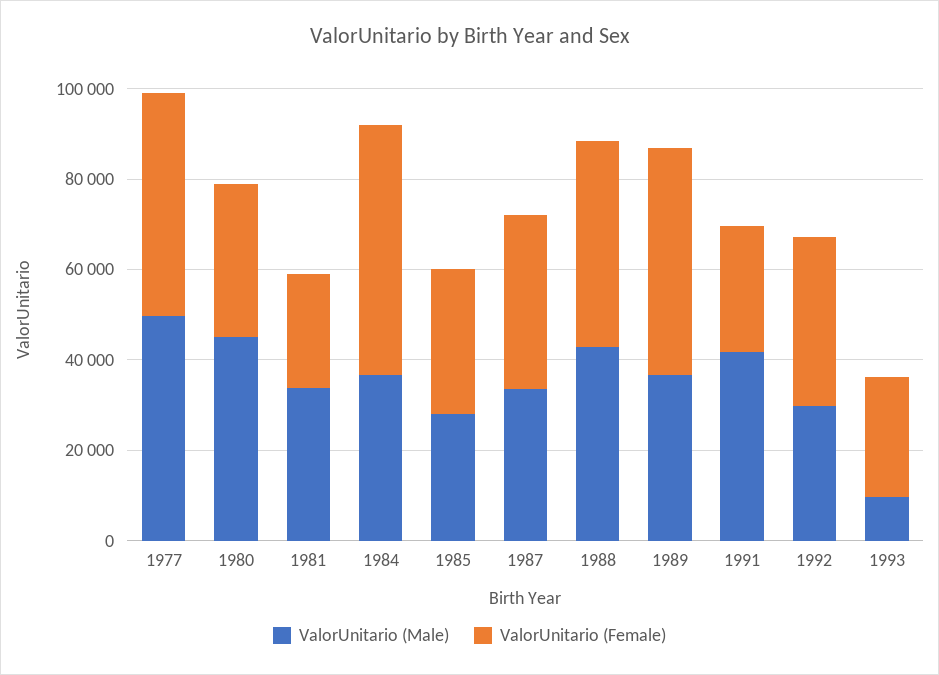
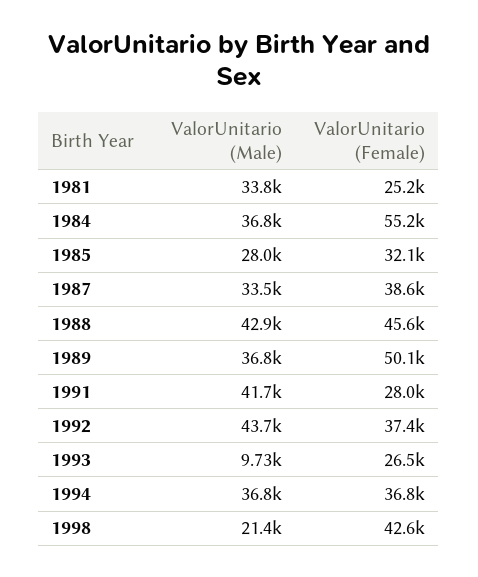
ValorUnitario (Male), 1977: 50000 -> none
ValorUnitario (Female), 1977: 50000 -> none
ValorUnitario (Male), 1980: 45000 -> none
ValorUnitario (Female), 1980: 35000 -> none
ValorUnitario (Male), 1992: 30000 -> 43700
ValorUnitario (Male), 1994: none -> 36800
ValorUnitario (Female), 1994: none -> 36800
ValorUnitario (Male), 1998: none -> 21400
ValorUnitario (Female), 1998: none -> 42600

